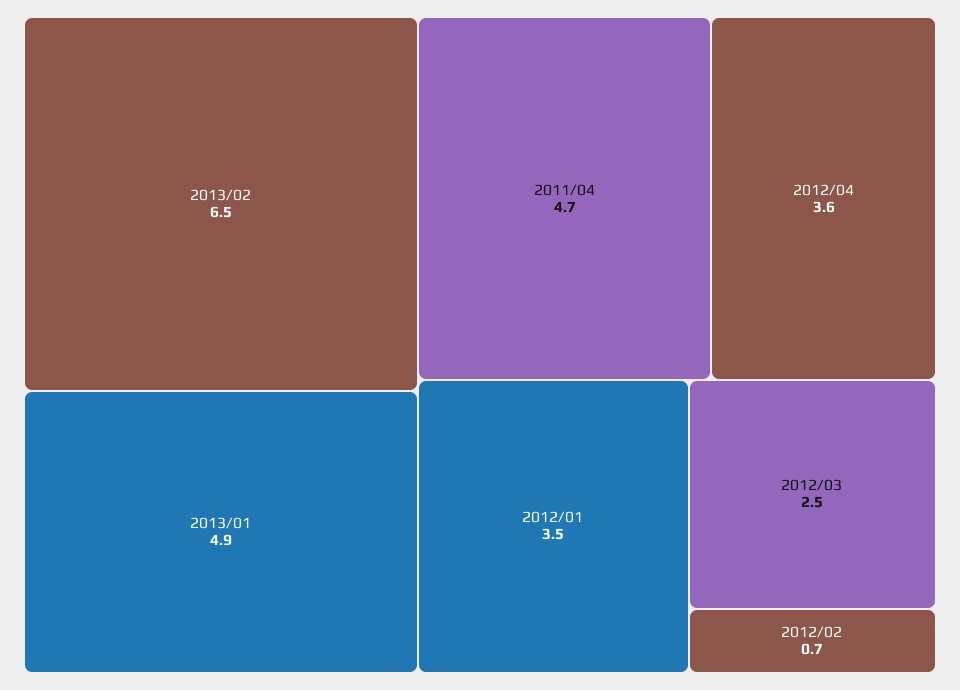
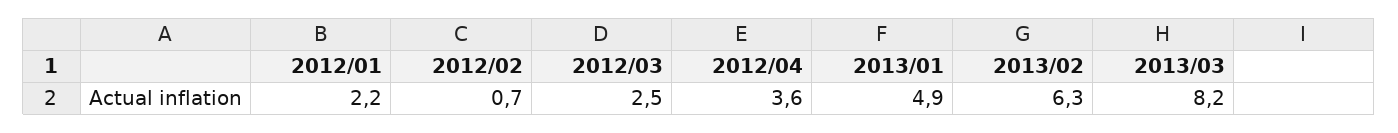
2013/02: 6.5 -> 6.3
2011/04: 4.7 -> none
2012/01: 3.5 -> 2.2
2013/03: none -> 8.2

